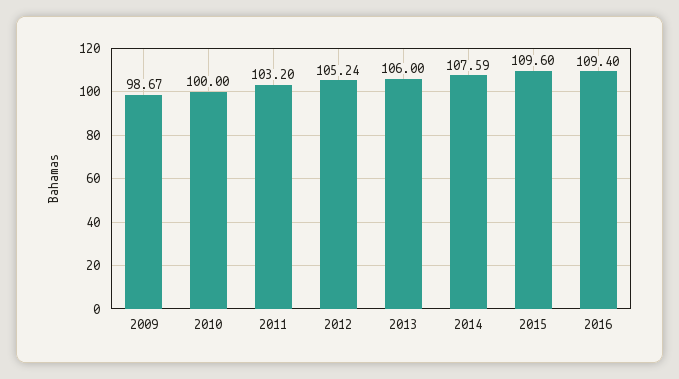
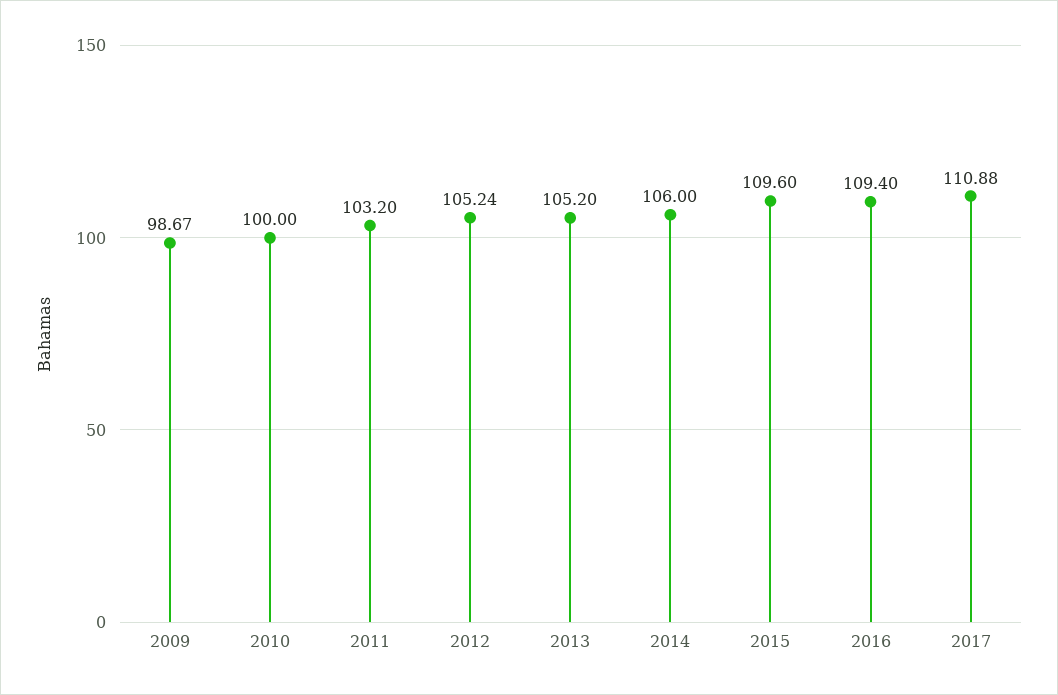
2013: 106 -> 105.2
2014: 107.59 -> 106
2017: none -> 110.88

